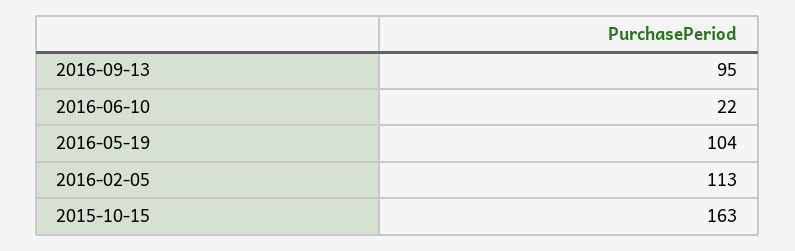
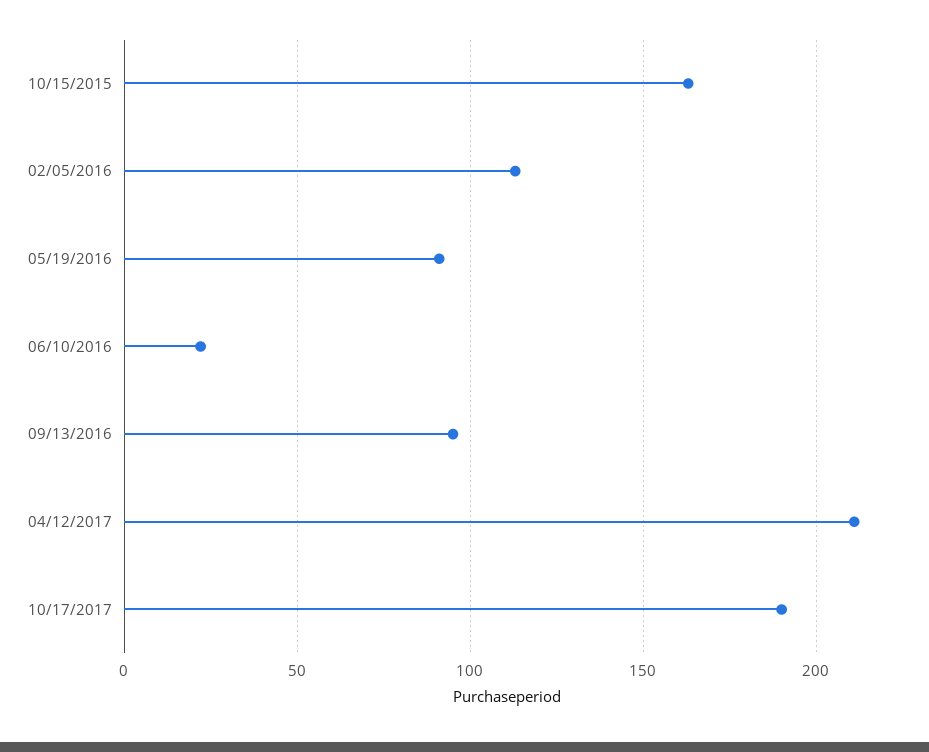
2016-05-19: 104 -> 90
04/12/2017: none -> 210
10/17/2017: none -> 190

